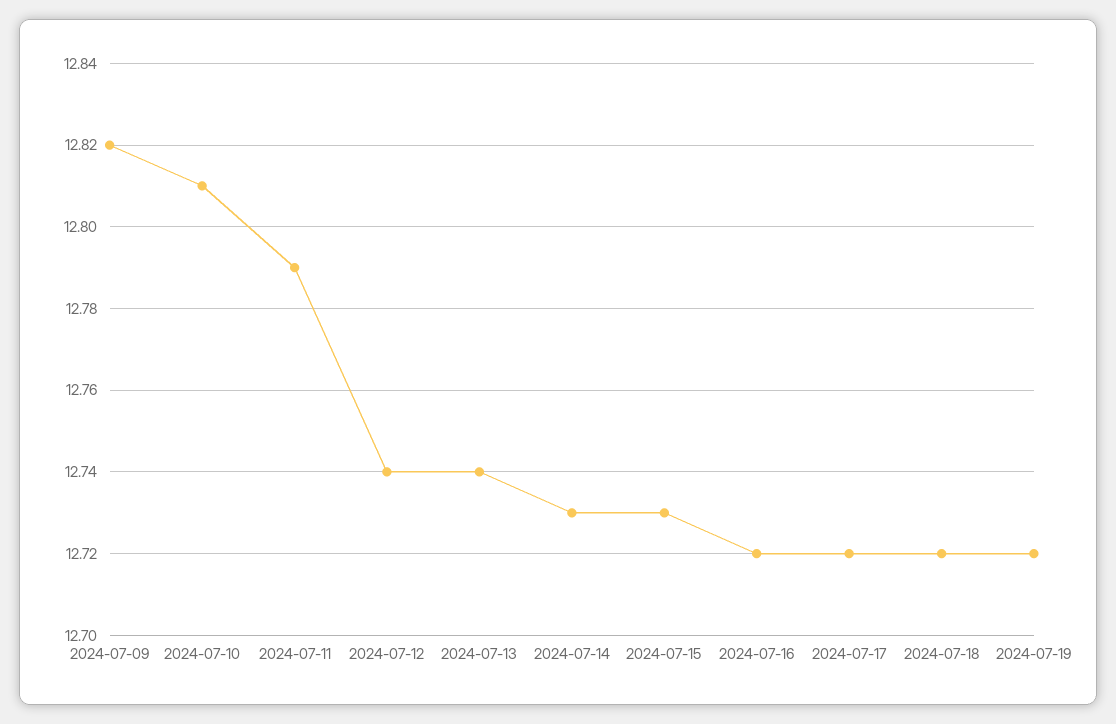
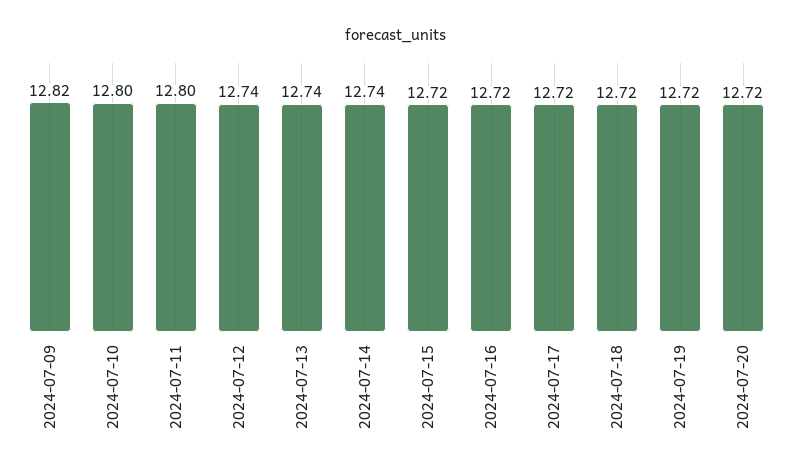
2024-07-10: 12.81 -> 12.8
2024-07-11: 12.79 -> 12.8
2024-07-14: 12.73 -> 12.74
2024-07-15: 12.73 -> 12.72
2024-07-20: none -> 12.72

